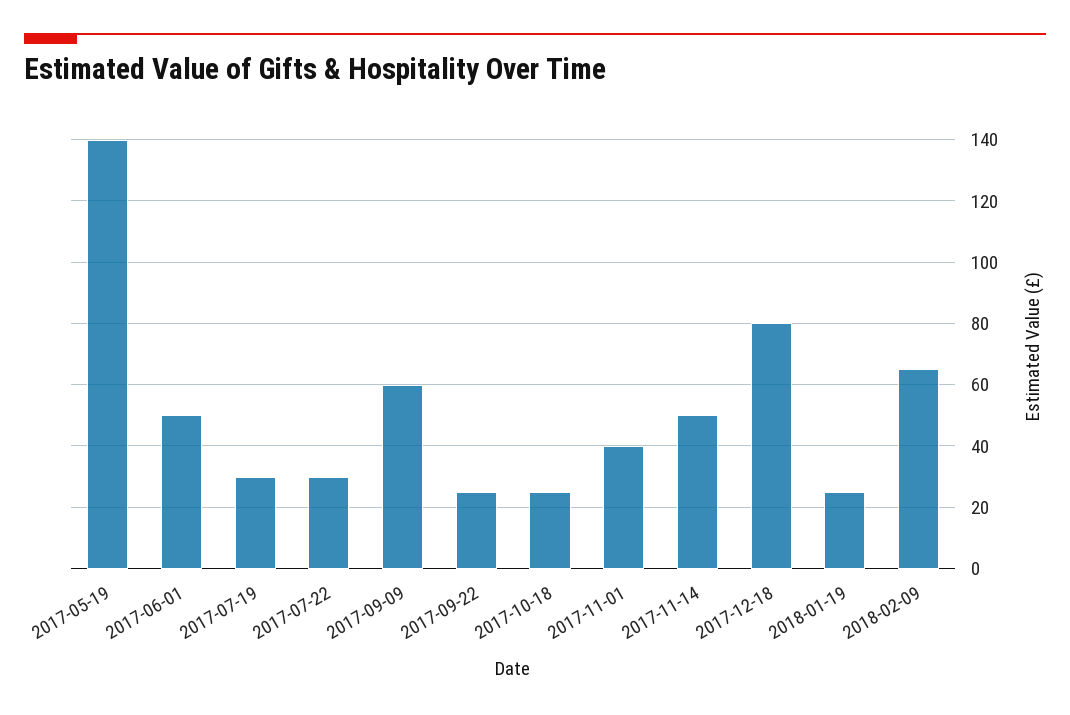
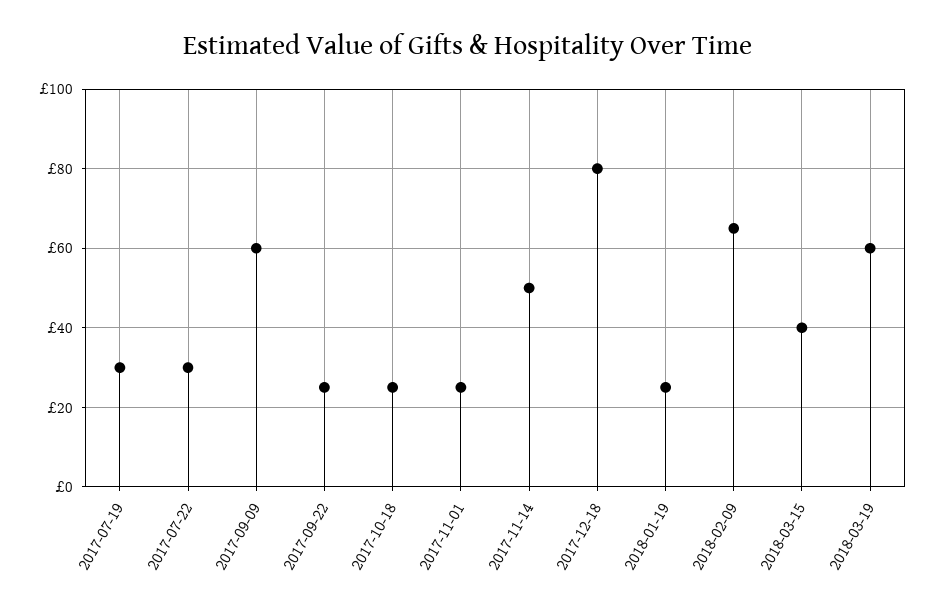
2017-05-19: 140 -> none
2017-06-01: 50 -> none
2017-11-01: 40 -> 25
2018-03-15: none -> 40
2018-03-19: none -> 60

